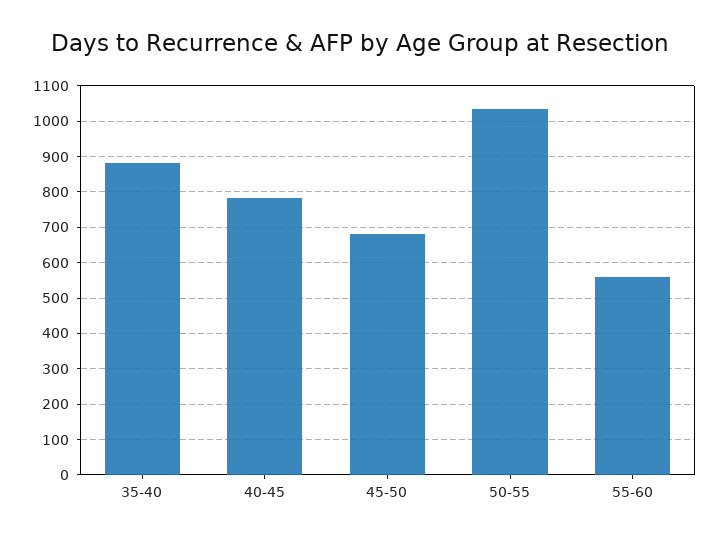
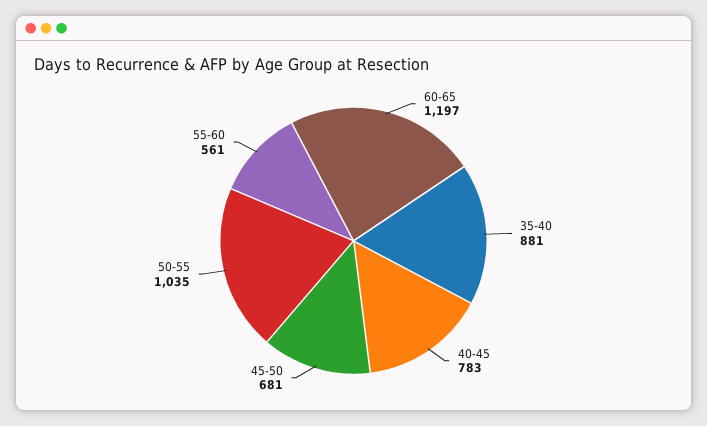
60-65: none -> 1197

